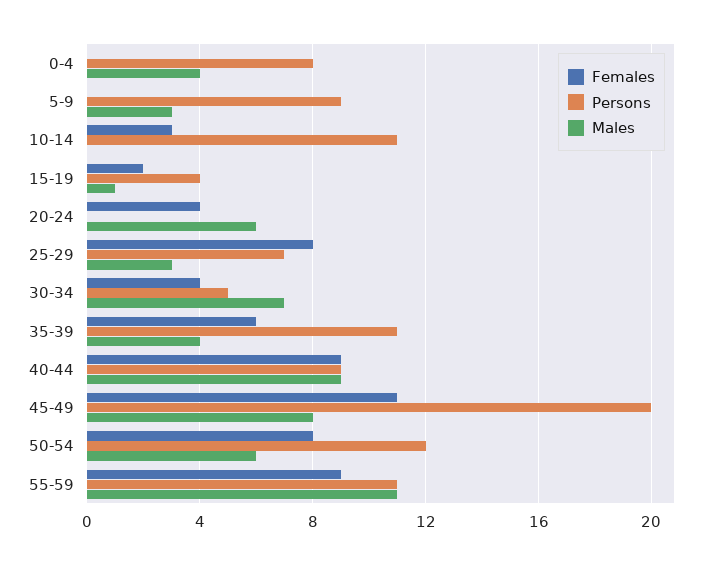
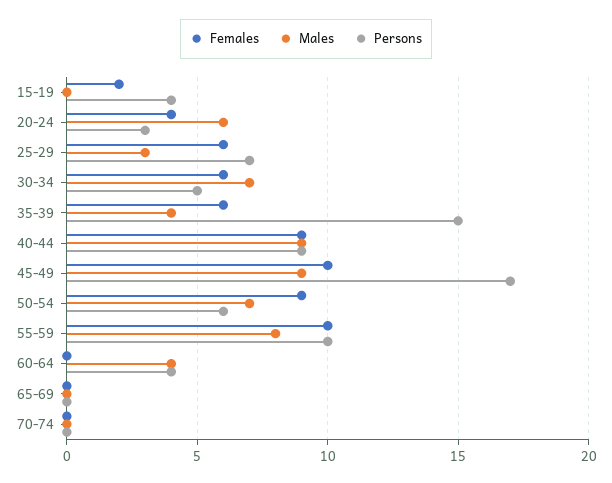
Females, 0-4: 0 -> none
Persons, 0-4: 8 -> none
Males, 0-4: 4 -> none
Females, 5-9: 0 -> none
Persons, 5-9: 9 -> none
Males, 5-9: 3 -> none
Females, 10-14: 3 -> none
Persons, 10-14: 11 -> none
Males, 10-14: 0 -> none
Males, 15-19: 1 -> 0
Persons, 20-24: 0 -> 3
Females, 25-29: 8 -> 6
Females, 30-34: 4 -> 6
Persons, 35-39: 11 -> 15
Females, 45-49: 11 -> 10
Persons, 45-49: 20 -> 17
Males, 45-49: 8 -> 9
Females, 50-54: 8 -> 9
Persons, 50-54: 12 -> 6
Males, 50-54: 6 -> 7
Females, 55-59: 9 -> 10
Persons, 55-59: 11 -> 10
Males, 55-59: 11 -> 8
Females, 60-64: none -> 0
Males, 60-64: none -> 4
Persons, 60-64: none -> 4
Females, 65-69: none -> 0
Males, 65-69: none -> 0
Persons, 65-69: none -> 0
Females, 70-74: none -> 0
Males, 70-74: none -> 0
Persons, 70-74: none -> 0

